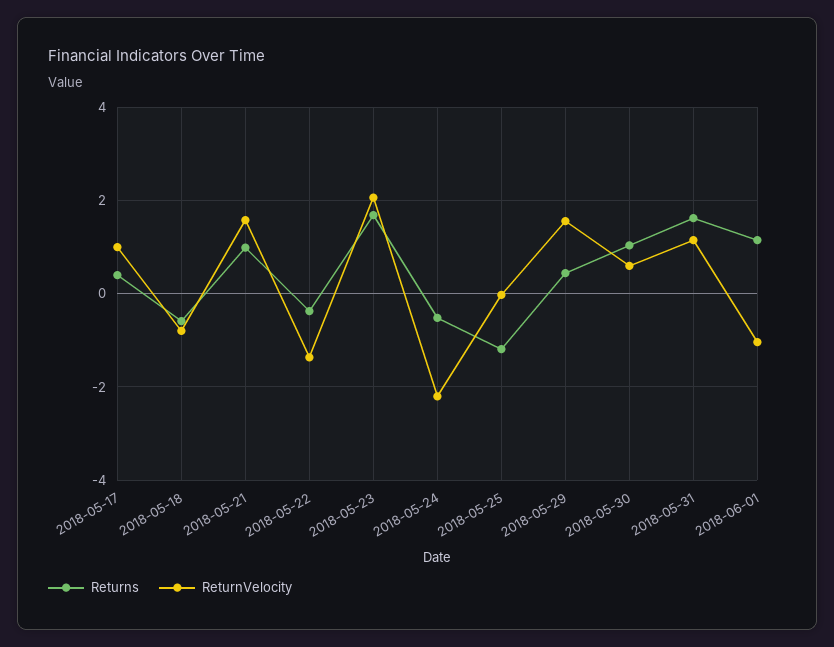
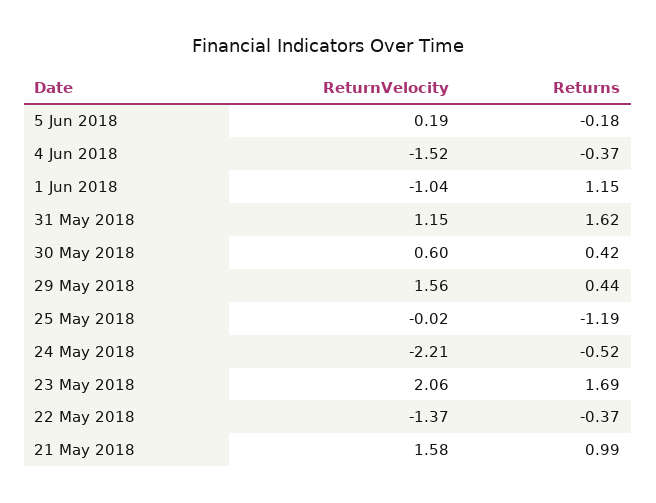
Returns, 2018-05-17: 0.4 -> none
ReturnVelocity, 2018-05-17: 1 -> none
Returns, 2018-05-18: -0.6 -> none
ReturnVelocity, 2018-05-18: -0.8 -> none
Returns, 2018-05-30: 1 -> 0.42
ReturnVelocity, 5 Jun 2018: none -> 0.19
Returns, 5 Jun 2018: none -> -0.18
ReturnVelocity, 4 Jun 2018: none -> -1.52
Returns, 4 Jun 2018: none -> -0.37

